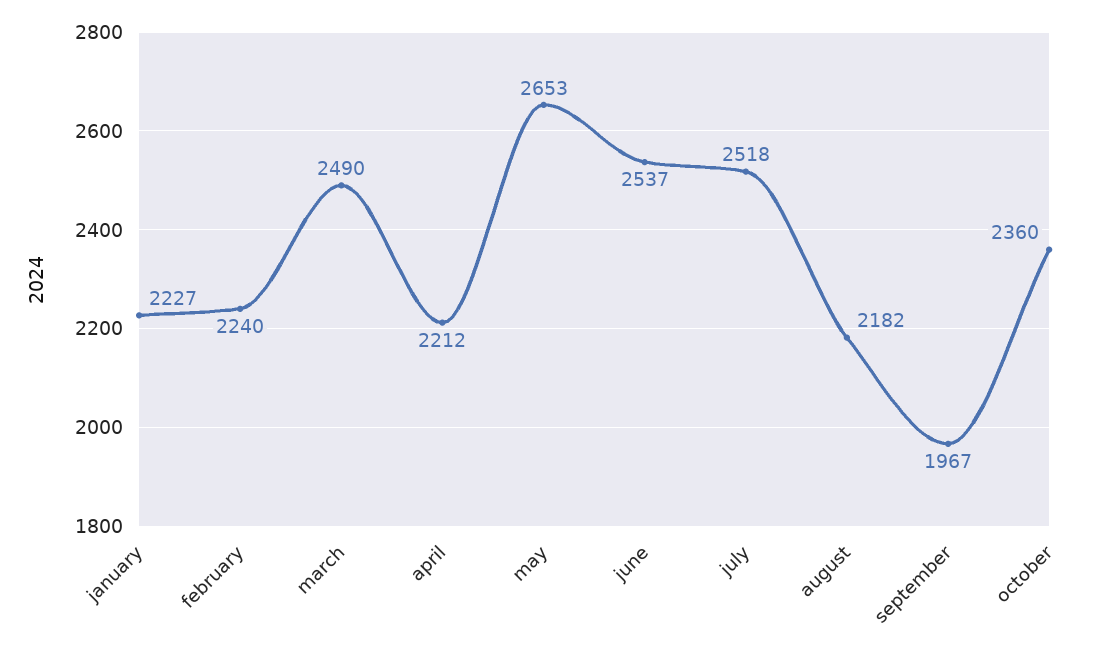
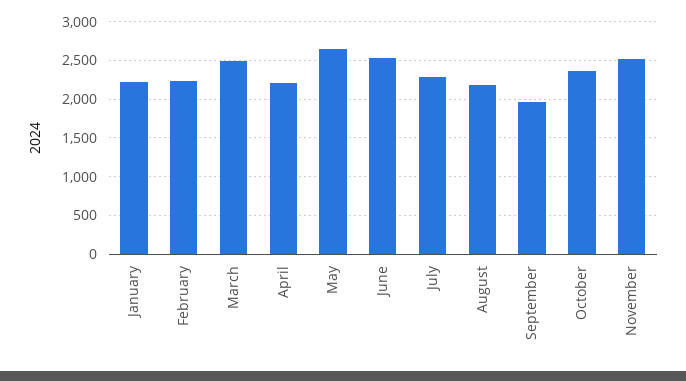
july: 2518 -> 2300
November: none -> 2500

